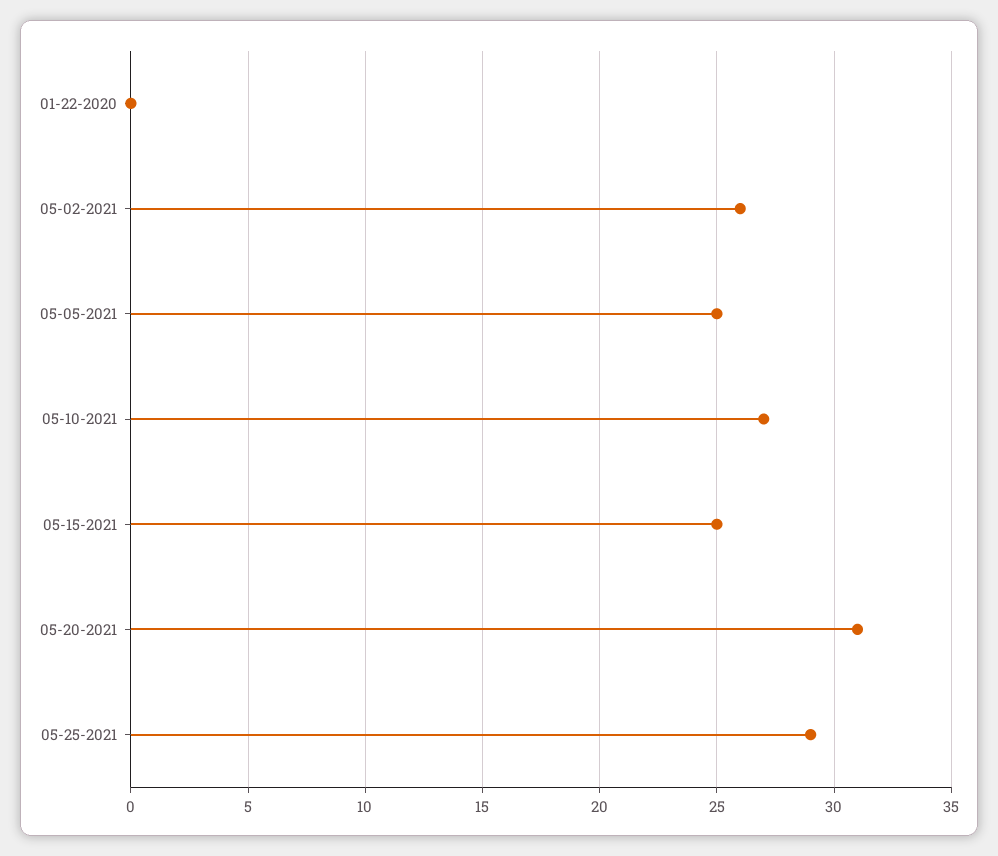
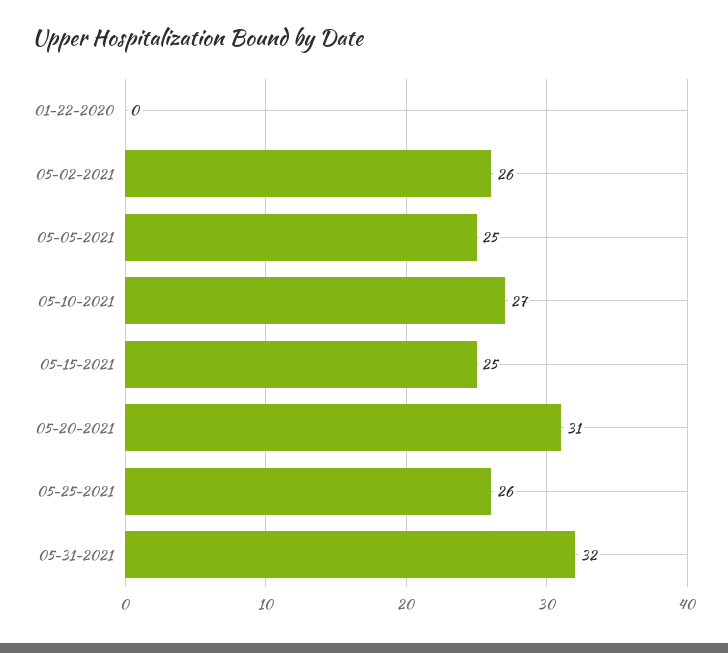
05-25-2021: 29 -> 26
05-31-2021: none -> 32

